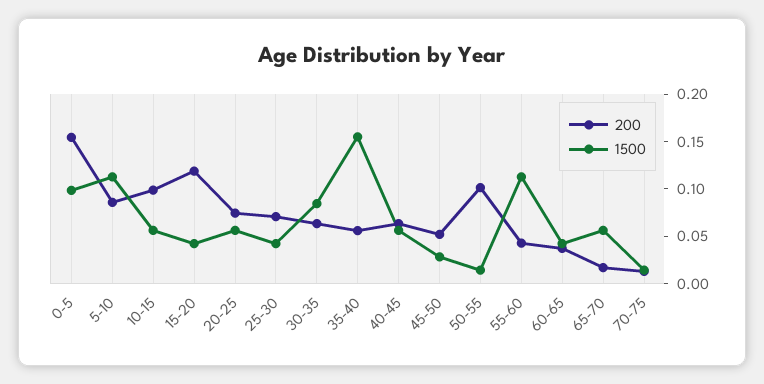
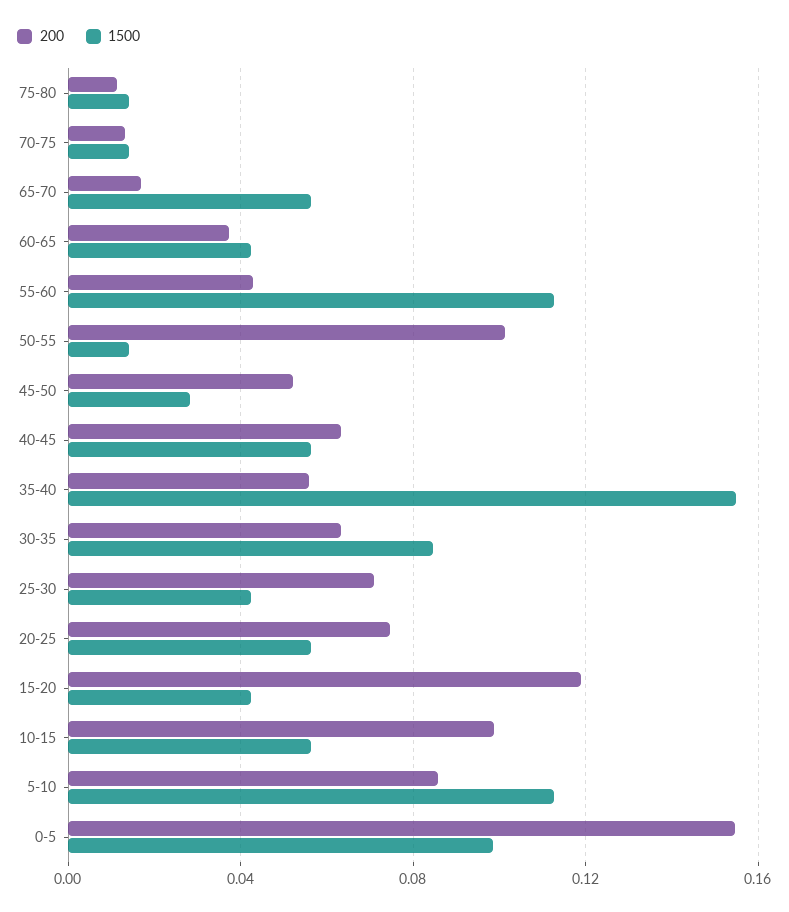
200, 75-80: none -> 0.01
1500, 75-80: none -> 0.015

